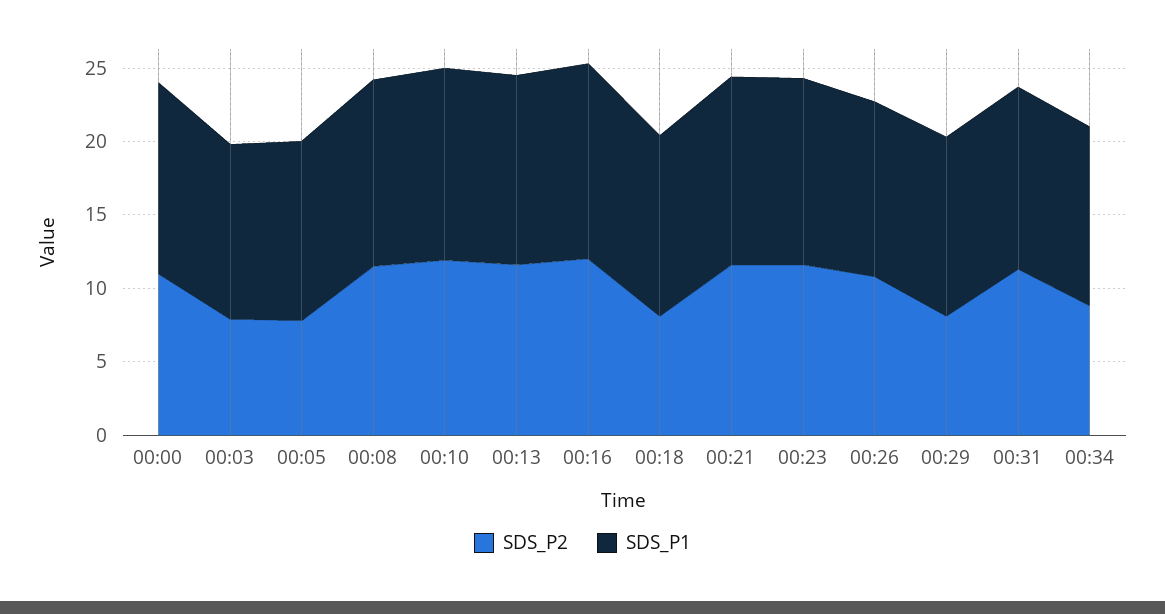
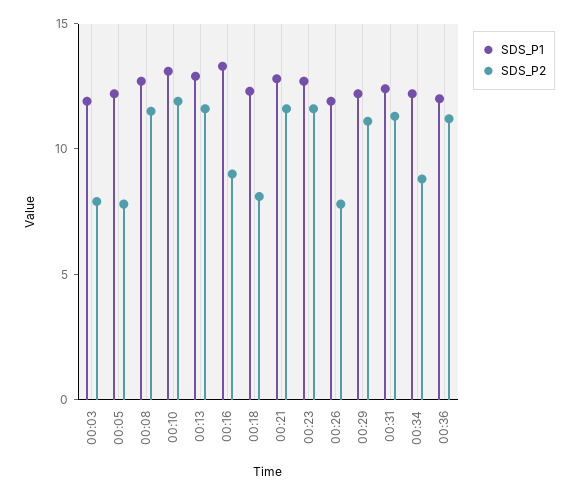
SDS_P2, 00:00: 11 -> none
SDS_P1, 00:00: 13 -> none
SDS_P2, 00:16: 12 -> 9
SDS_P2, 00:26: 11 -> 8
SDS_P2, 00:29: 8 -> 11
SDS_P1, 00:36: none -> 12
SDS_P2, 00:36: none -> 11

